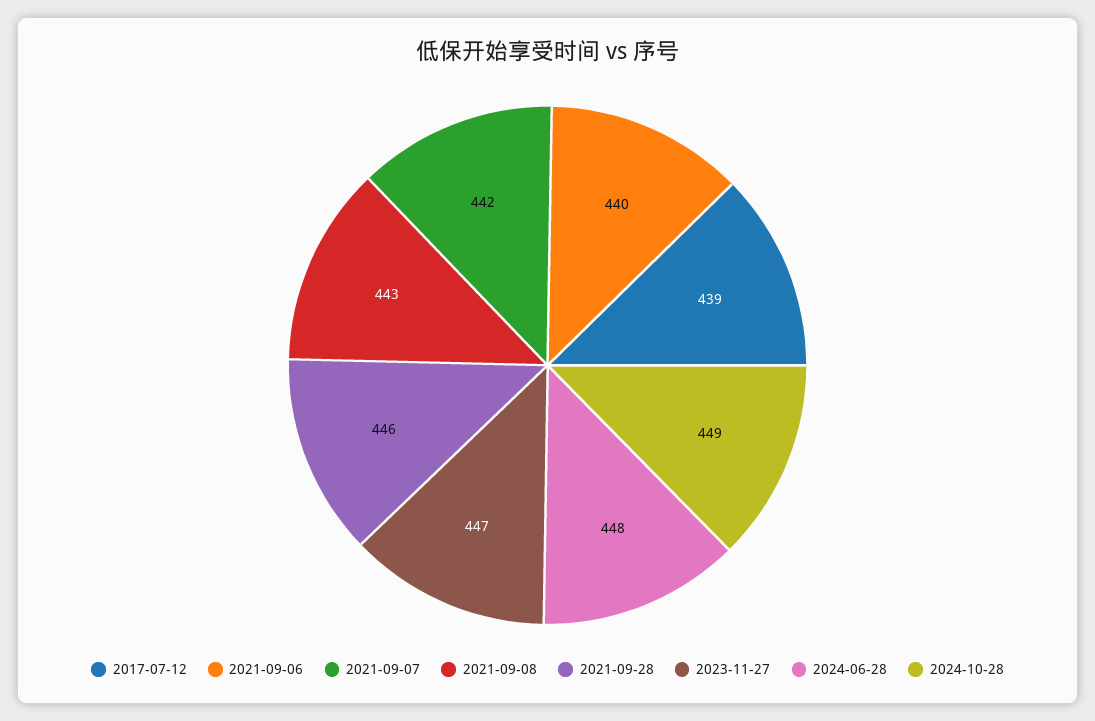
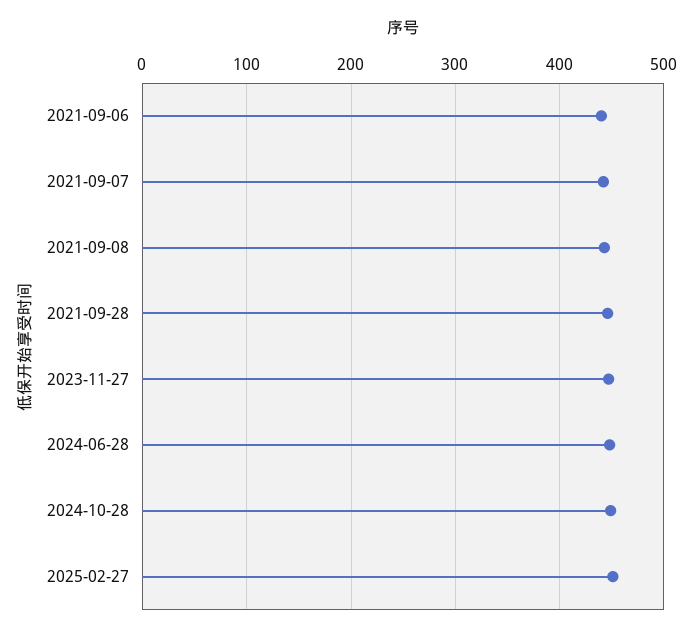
2017-07-12: 439 -> none
2025-02-27: none -> 450

